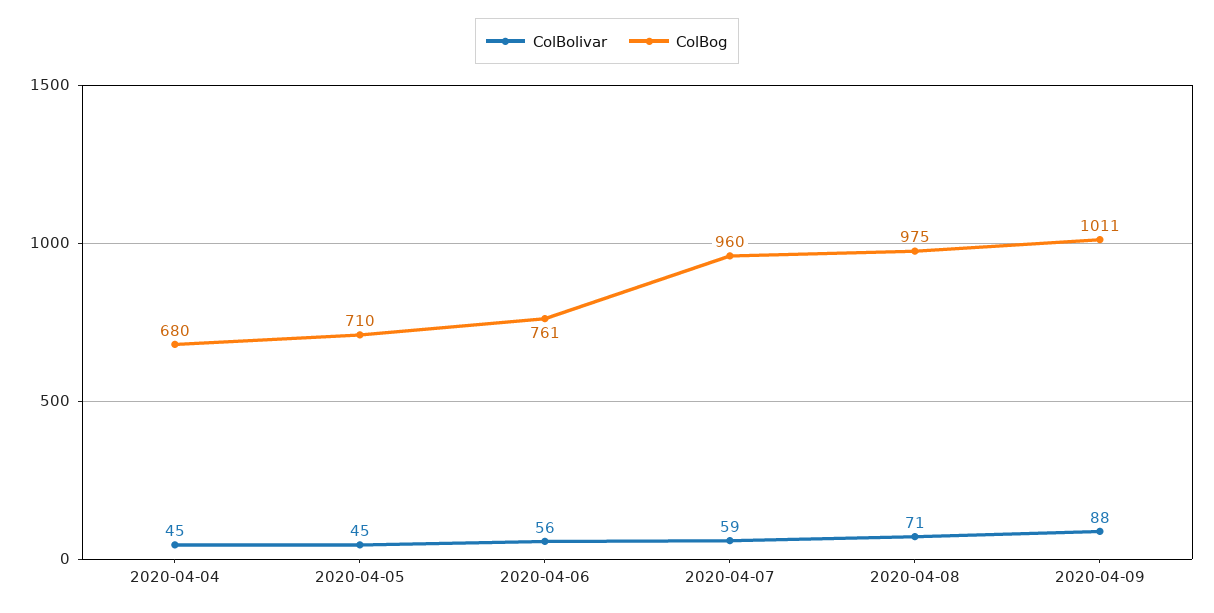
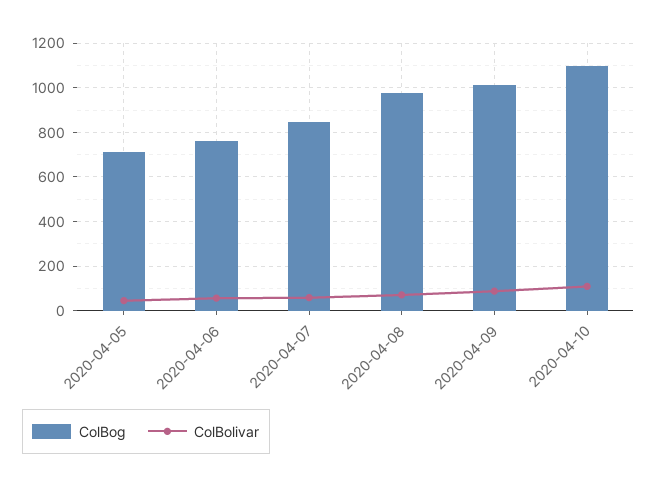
ColBolivar, 2020-04-04: 45 -> none
ColBog, 2020-04-04: 680 -> none
ColBog, 2020-04-07: 960 -> 850
ColBog, 2020-04-10: none -> 1100
ColBolivar, 2020-04-10: none -> 100

